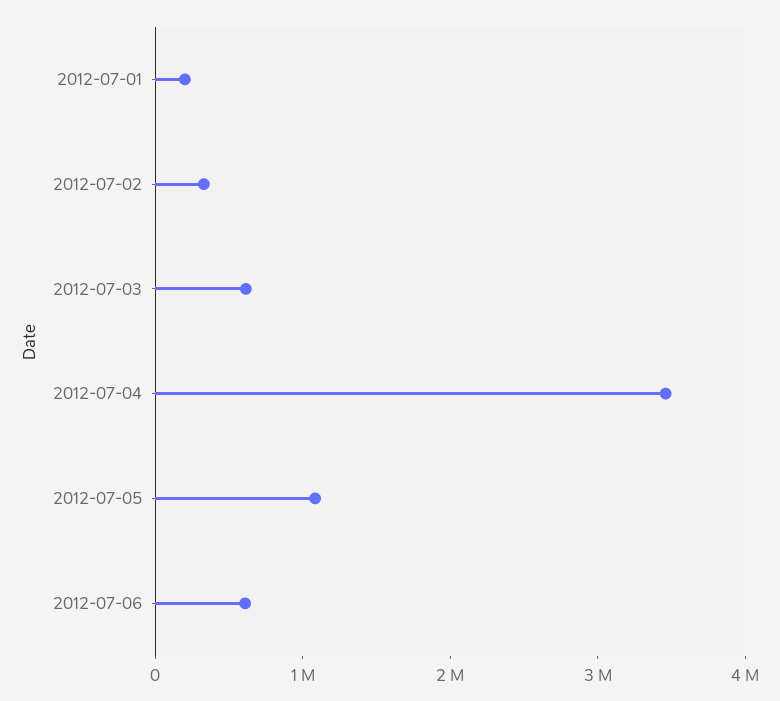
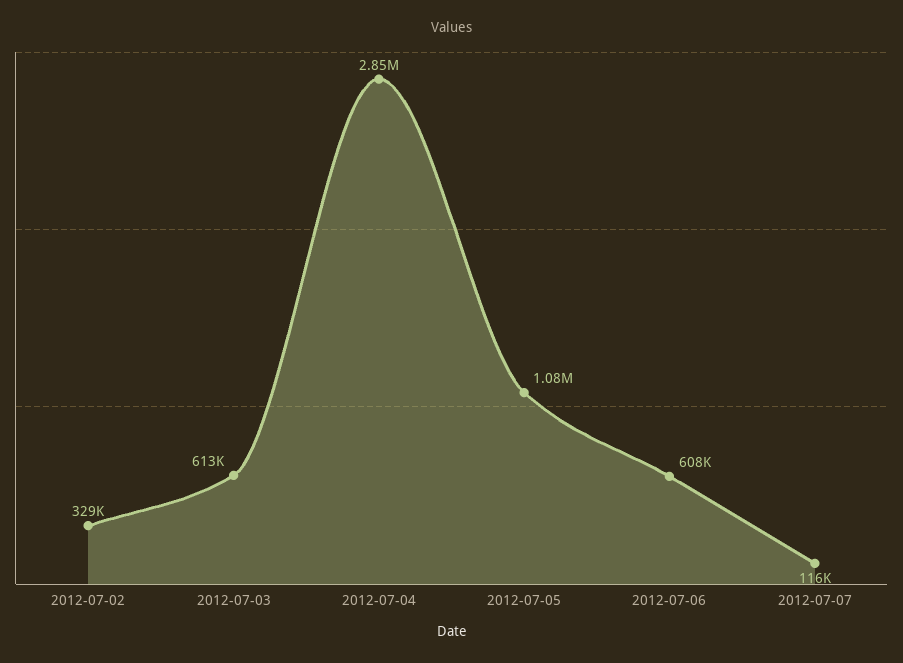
2012-07-01: 200000 -> none
2012-07-04: 3400000 -> 2850000
2012-07-07: none -> 116000

